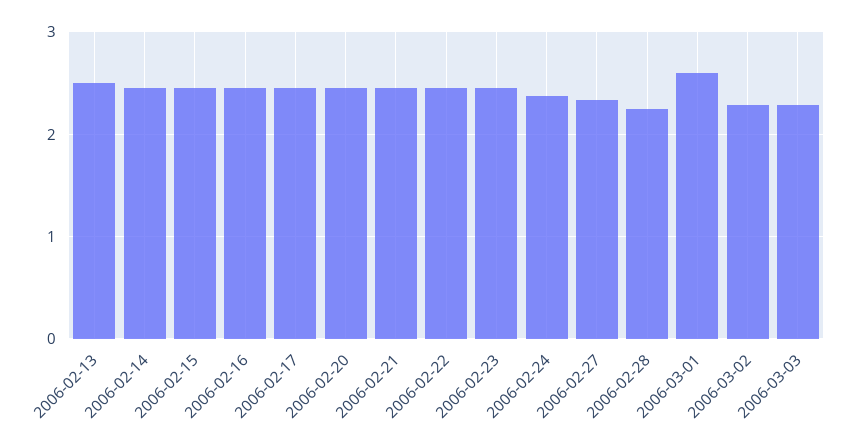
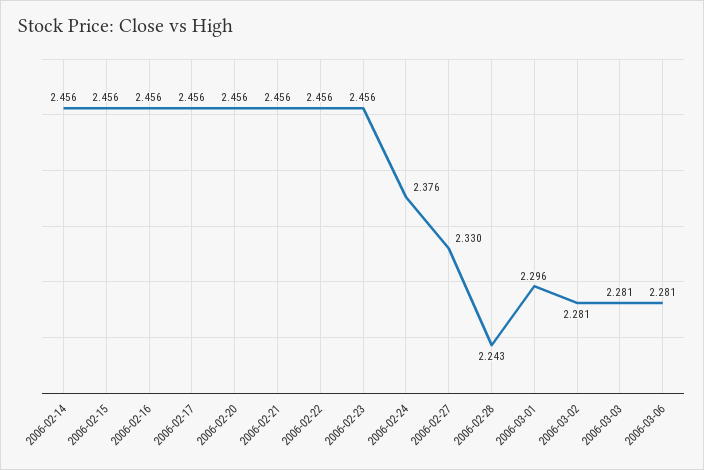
2006-02-13: 2.5 -> none
2006-03-01: 2.6 -> 2.296
2006-03-06: none -> 2.281

